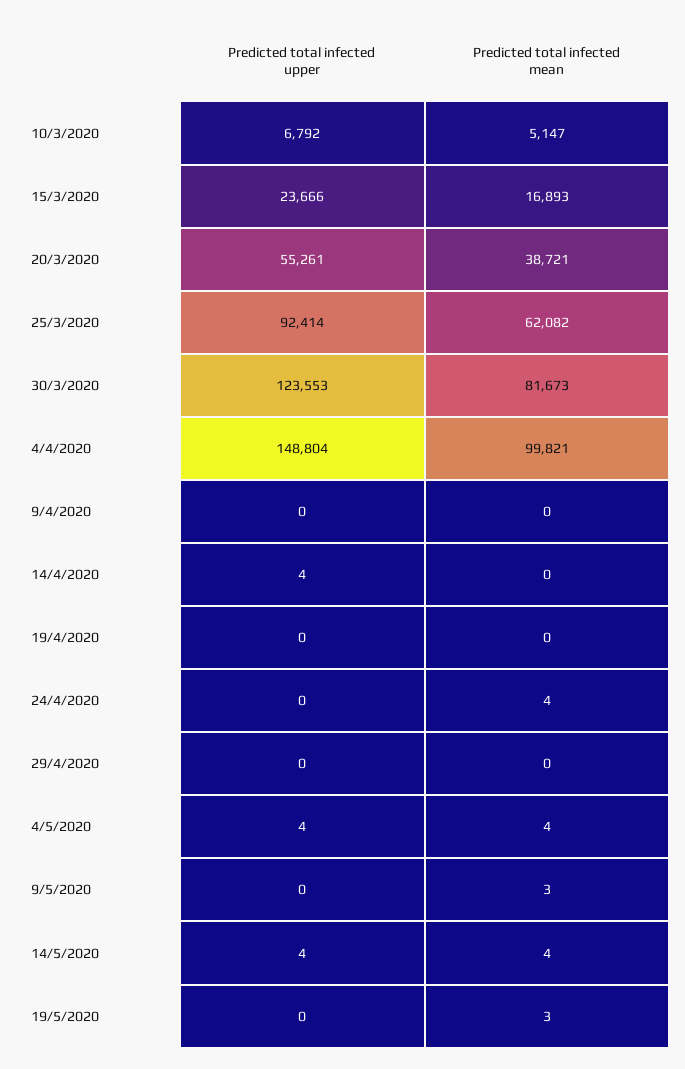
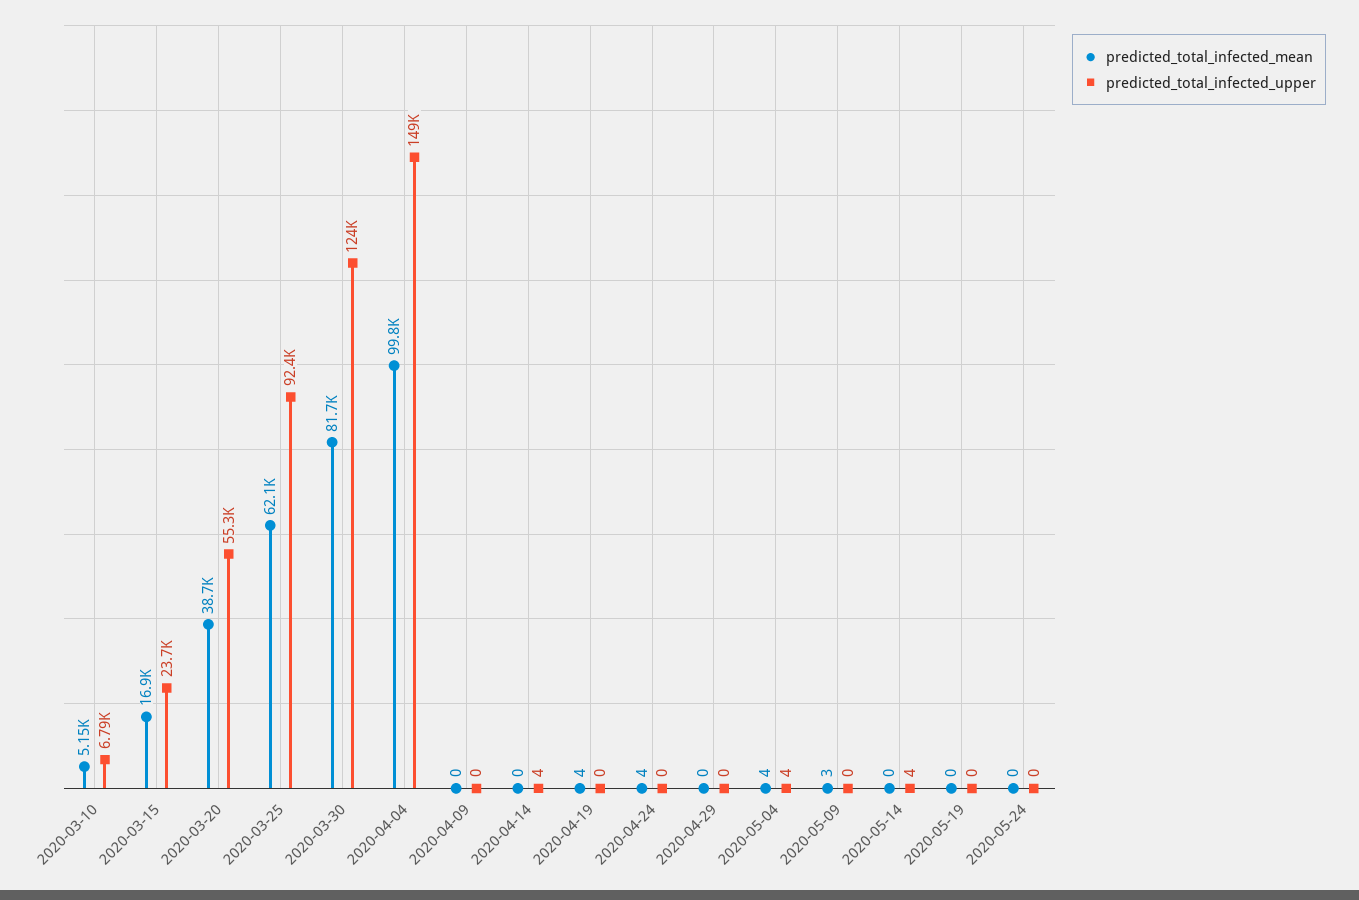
Predicted total infected mean, 19/4/2020: 0 -> 4
Predicted total infected mean, 14/5/2020: 4 -> 0
Predicted total infected mean, 19/5/2020: 3 -> 0
Predicted total infected mean, 2020-05-24: none -> 0
Predicted total infected upper, 2020-05-24: none -> 0

